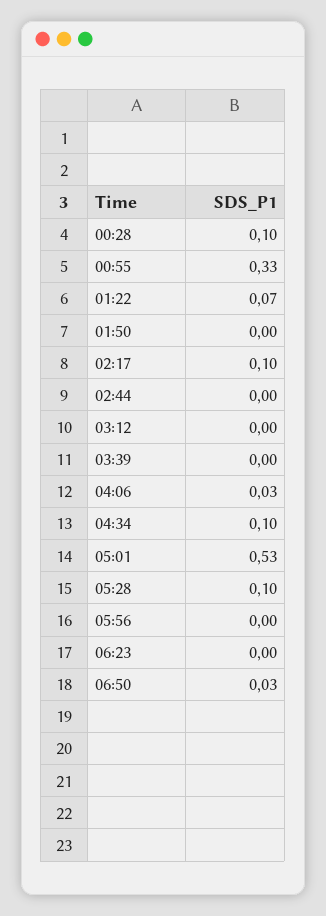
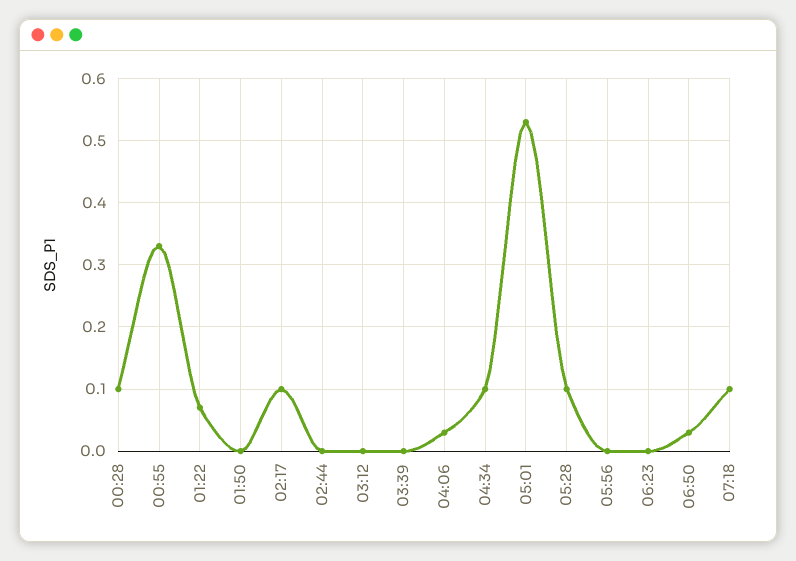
07:18: none -> 0.1

